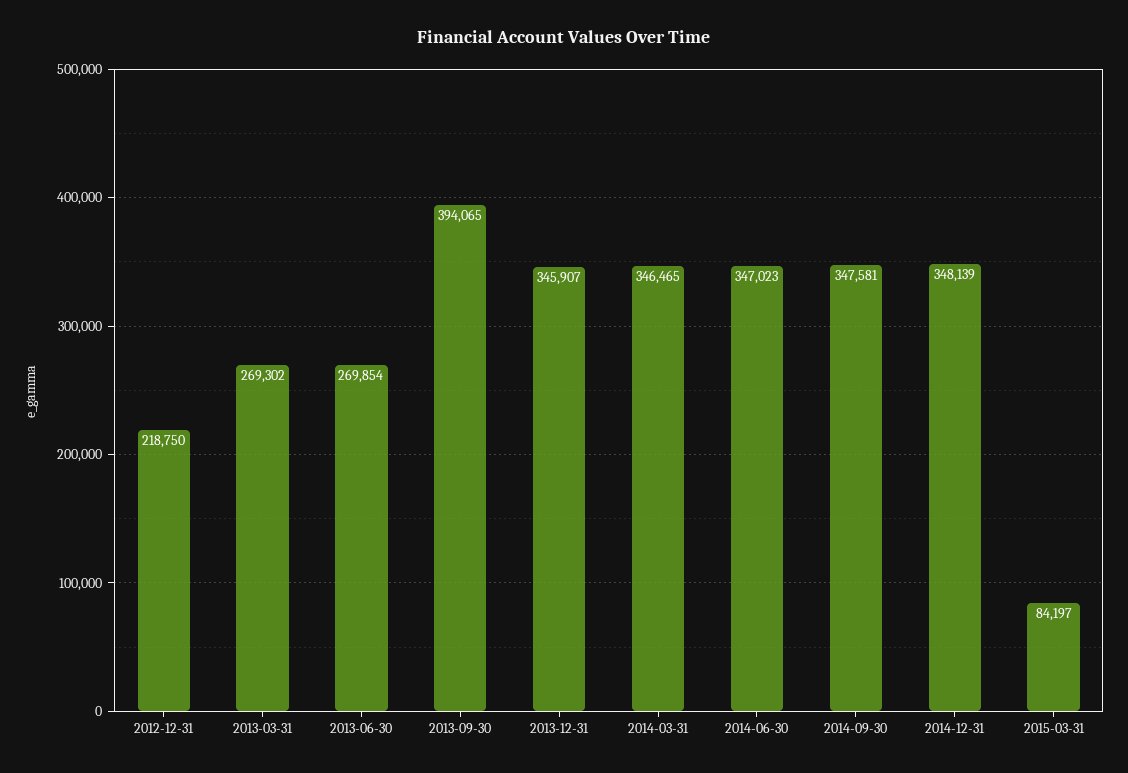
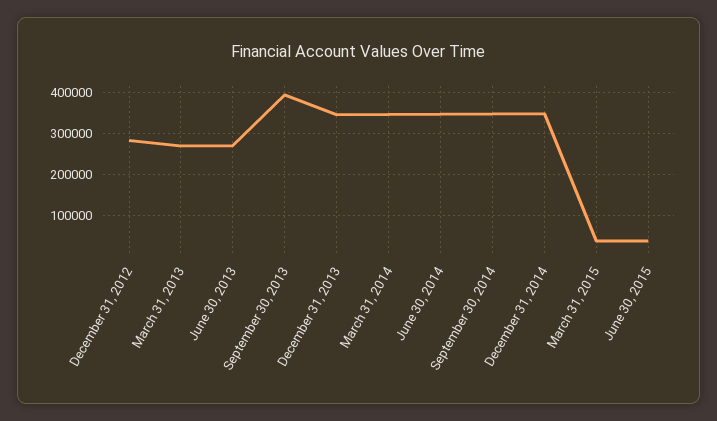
2012-12-31: 218750 -> 280000
2015-03-31: 84197 -> 40000
June 30, 2015: none -> 40000

